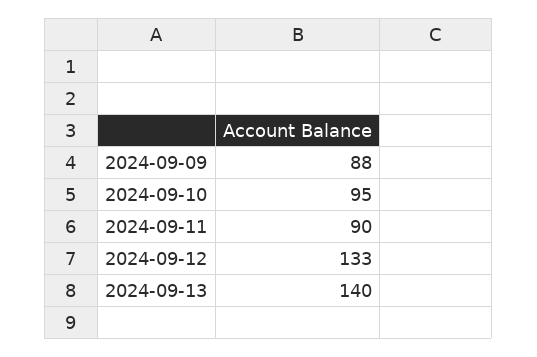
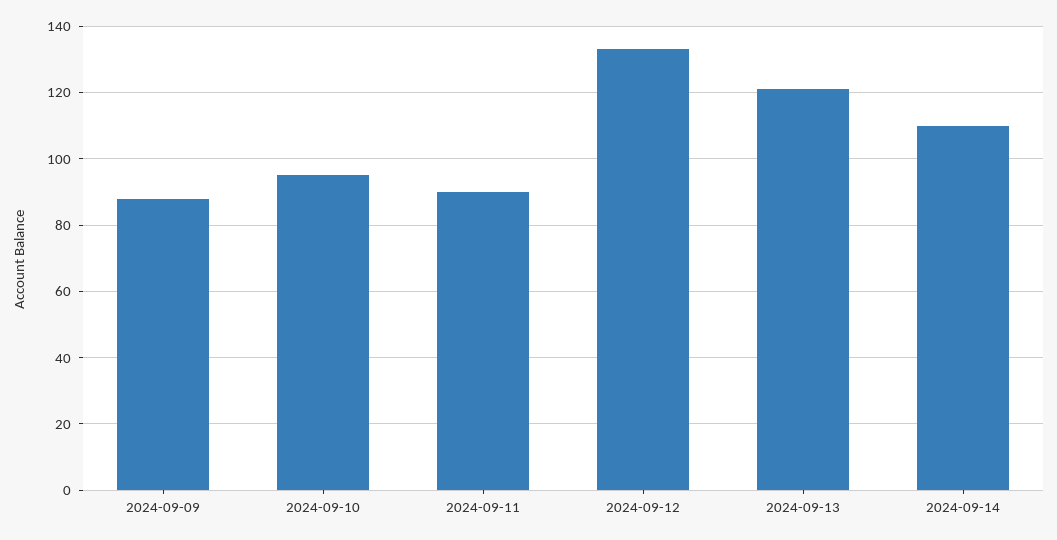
2024-09-13: 140 -> 120
2024-09-14: none -> 110

